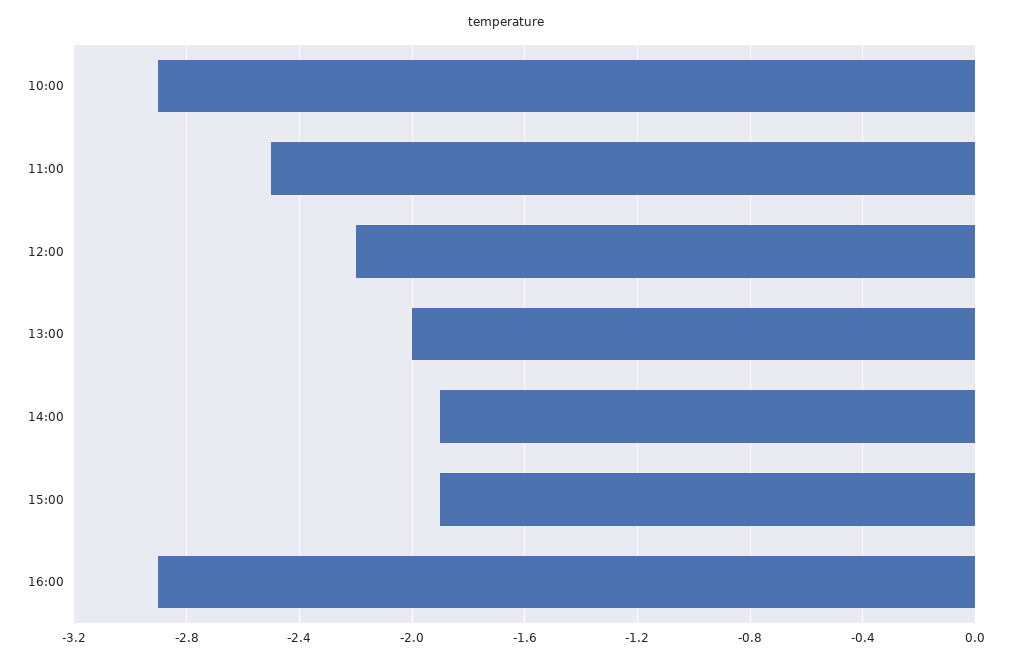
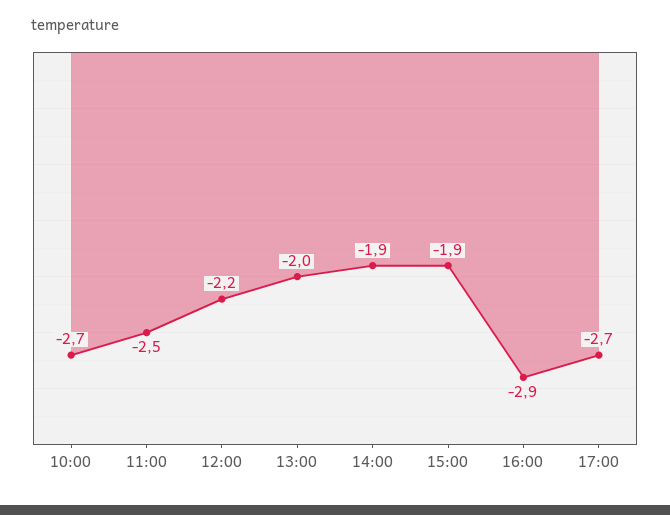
10:00: -2.9 -> -2.7
17:00: none -> -2.7

